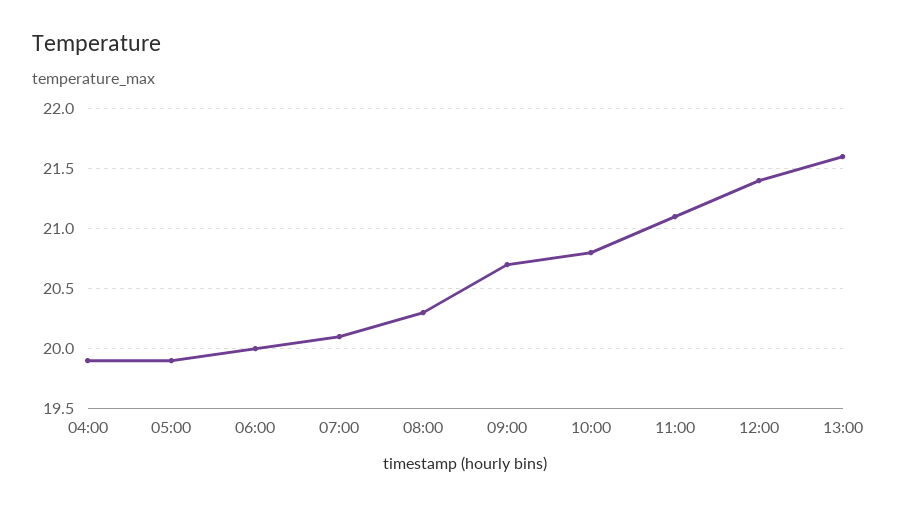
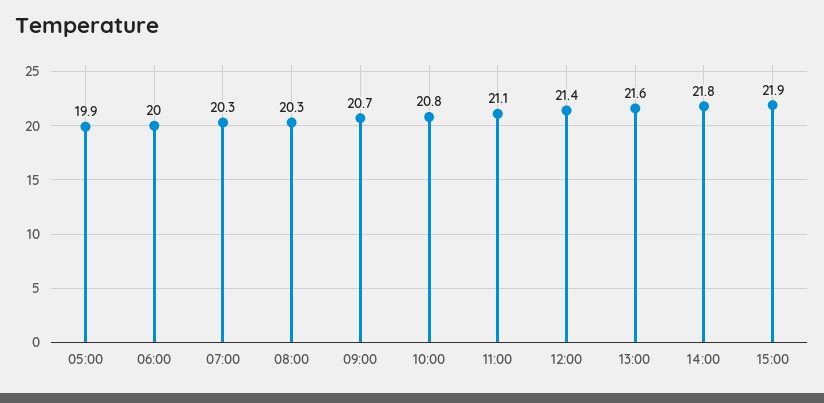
04:00: 19.9 -> none
07:00: 20.1 -> 20.3
14:00: none -> 21.8
15:00: none -> 21.9

